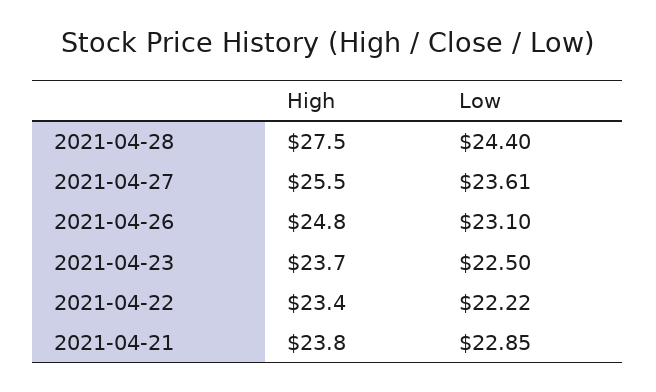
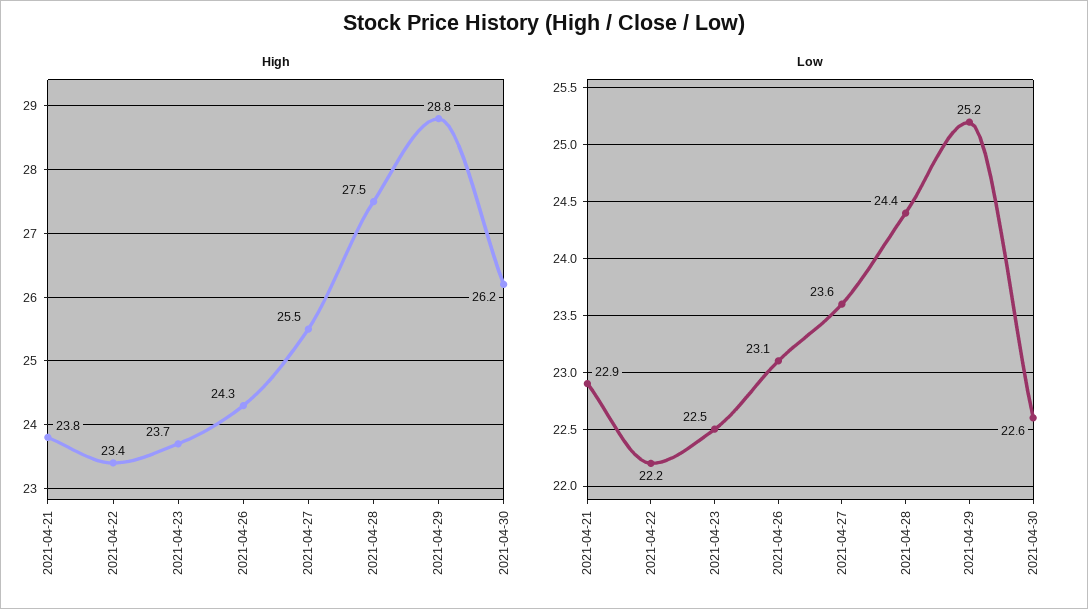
High, 2021-04-26: 24.8 -> 24.3
High, 2021-04-29: none -> 28.8
High, 2021-04-30: none -> 26.2
Low, 2021-04-29: none -> 25.2
Low, 2021-04-30: none -> 22.6

